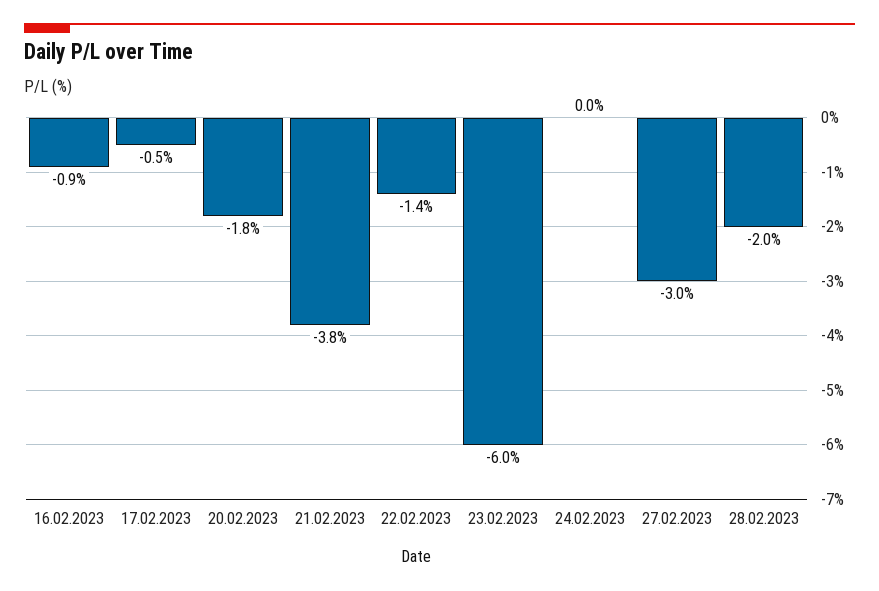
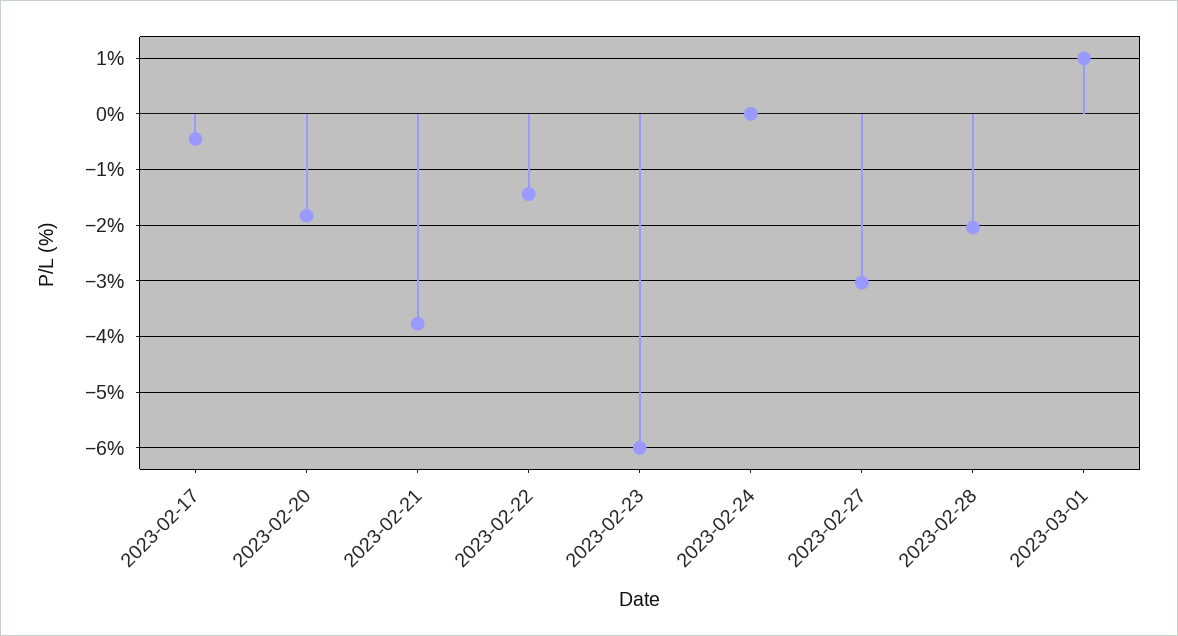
16.02.2023: -0.9 -> none
2023-03-01: none -> 1

